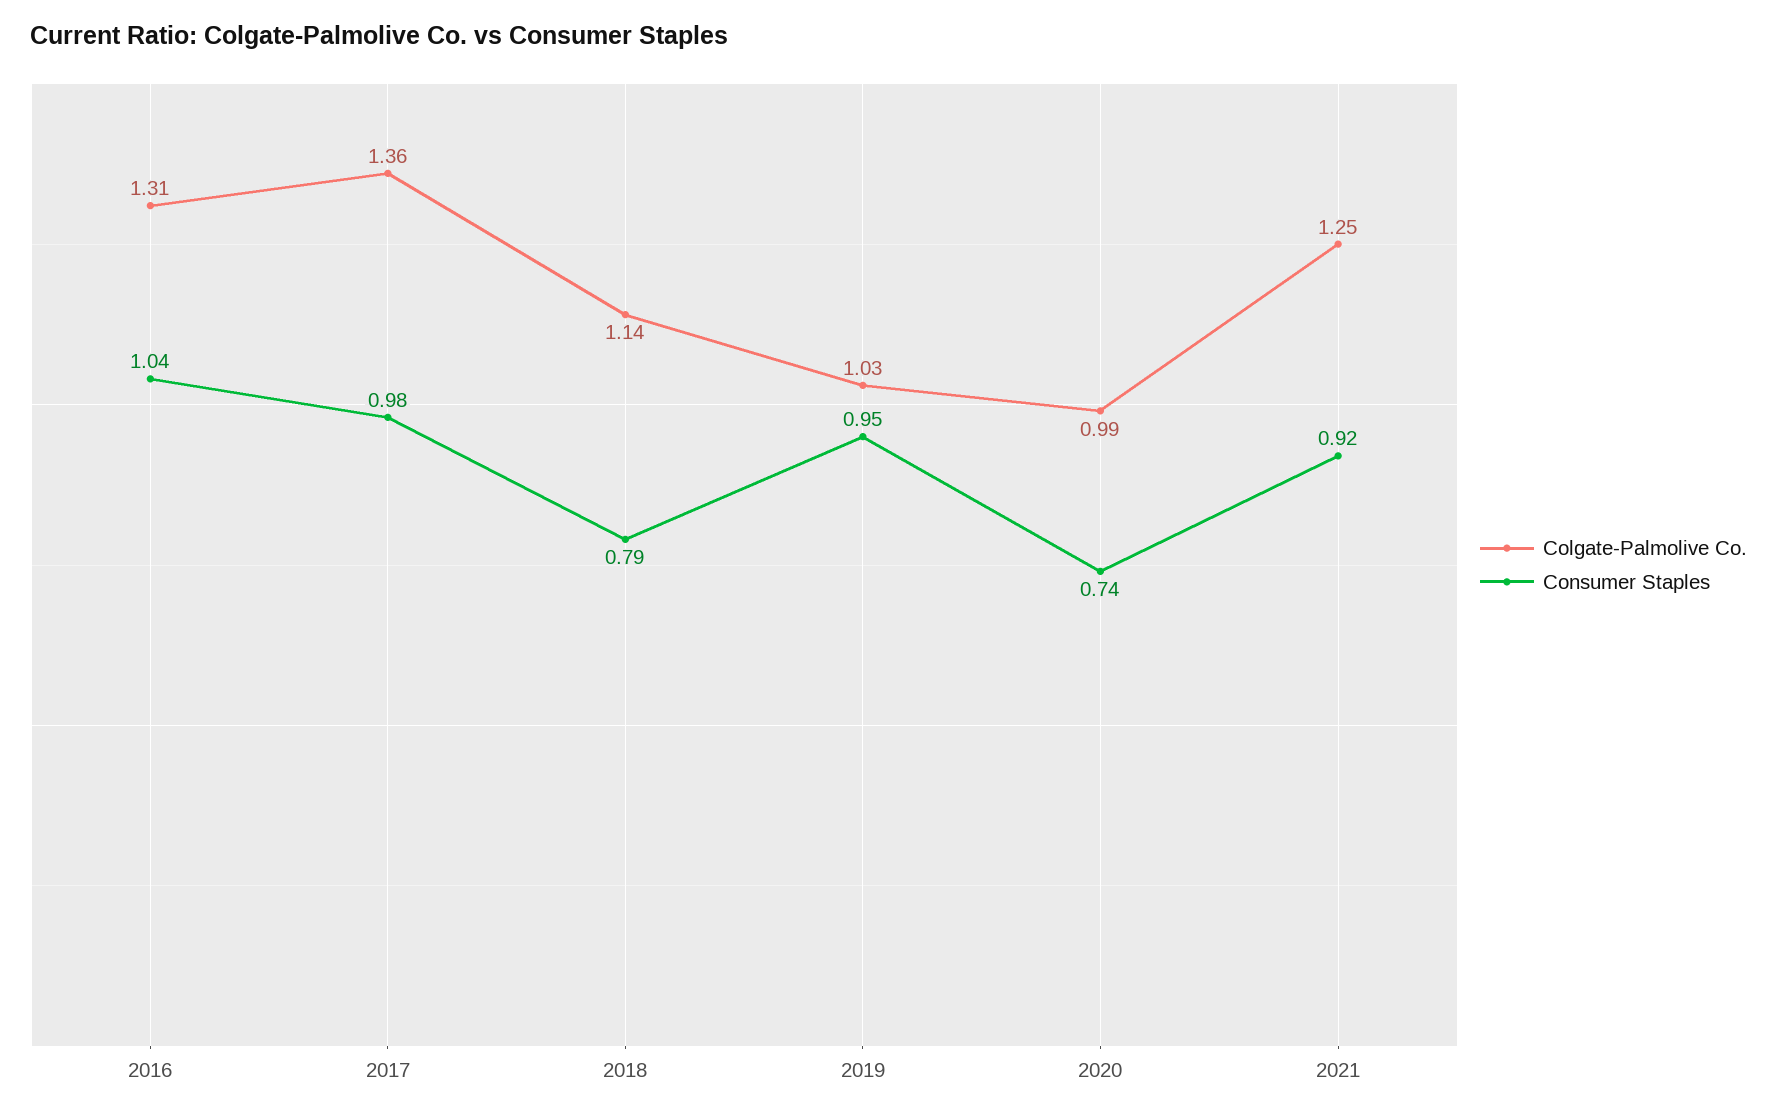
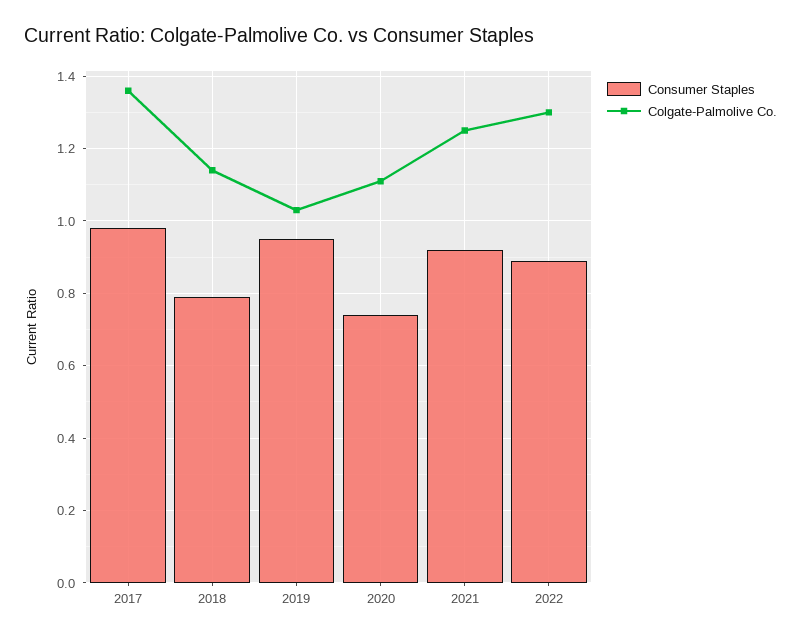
Colgate-Palmolive Co., 2016: 1.31 -> none
Consumer Staples, 2016: 1.04 -> none
Colgate-Palmolive Co., 2020: 0.99 -> 1.1
Consumer Staples, 2022: none -> 0.9
Colgate-Palmolive Co., 2022: none -> 1.3

